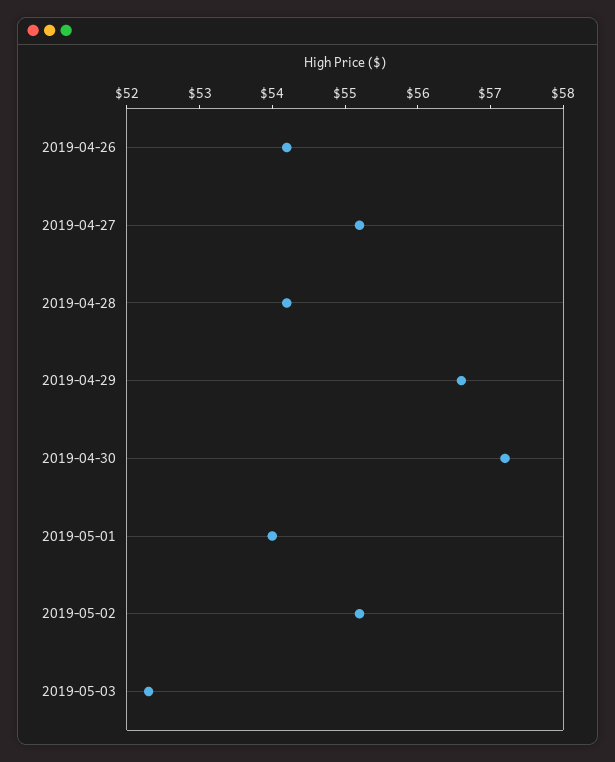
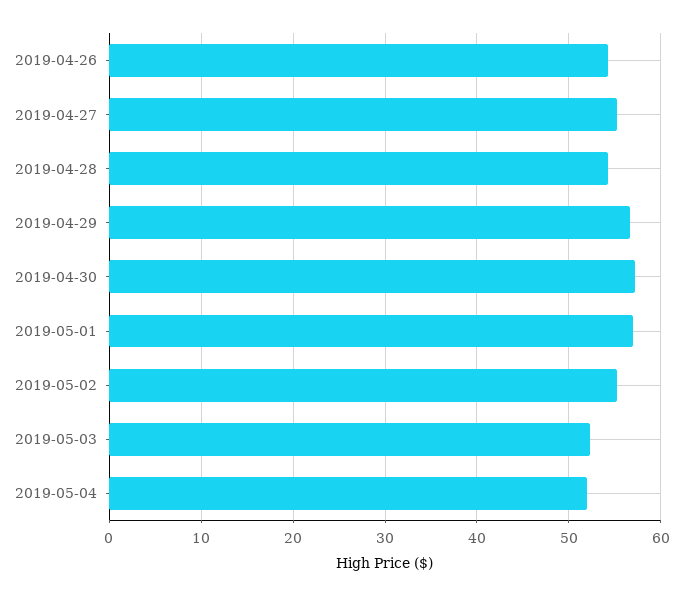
2019-05-01: 54 -> 57
2019-05-04: none -> 52

